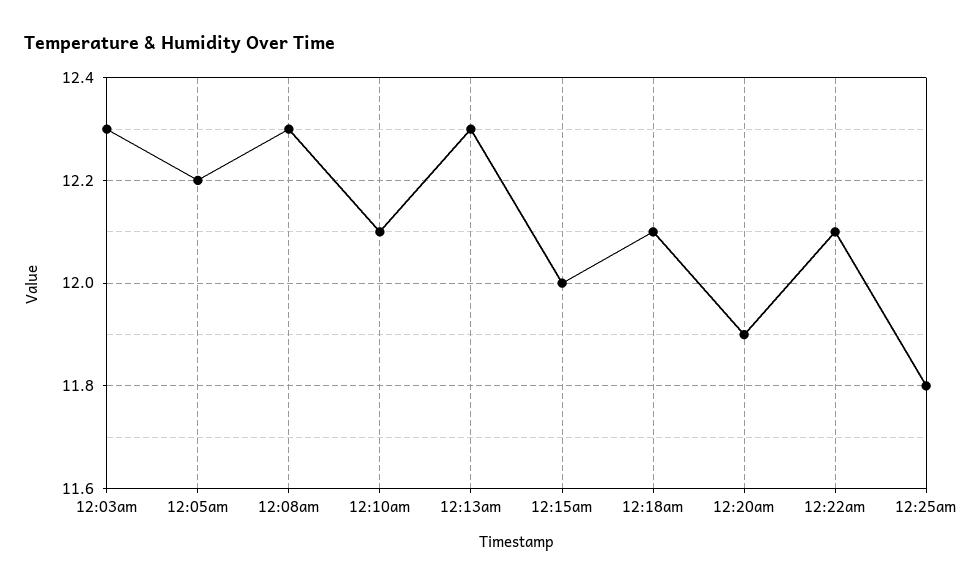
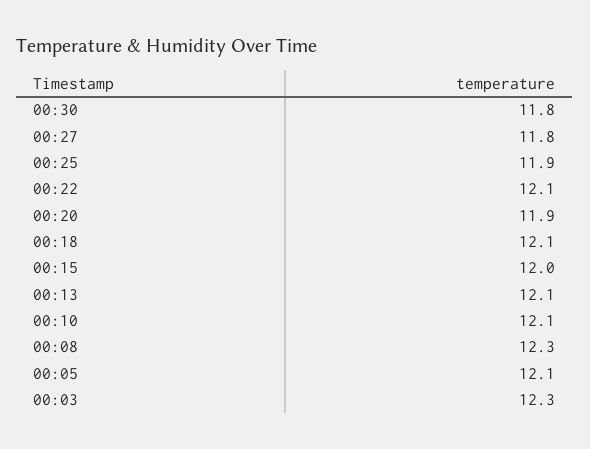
12:05am: 12.2 -> 12.1
12:13am: 12.3 -> 12.1
12:25am: 11.8 -> 11.9
00:30: none -> 11.8
00:27: none -> 11.8

